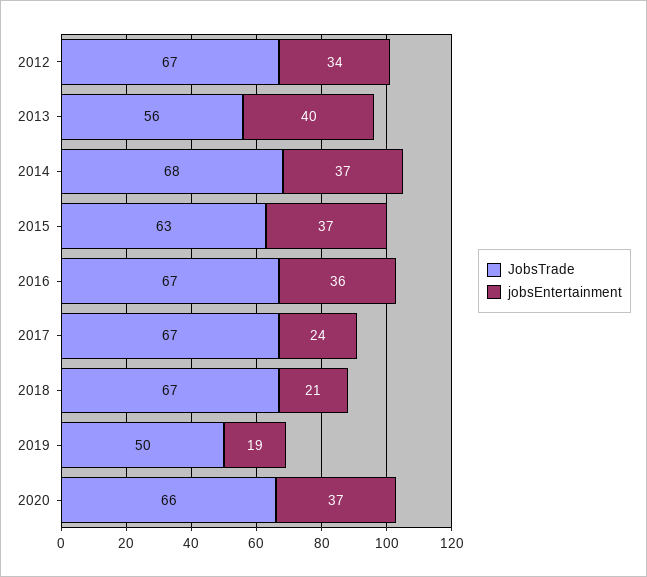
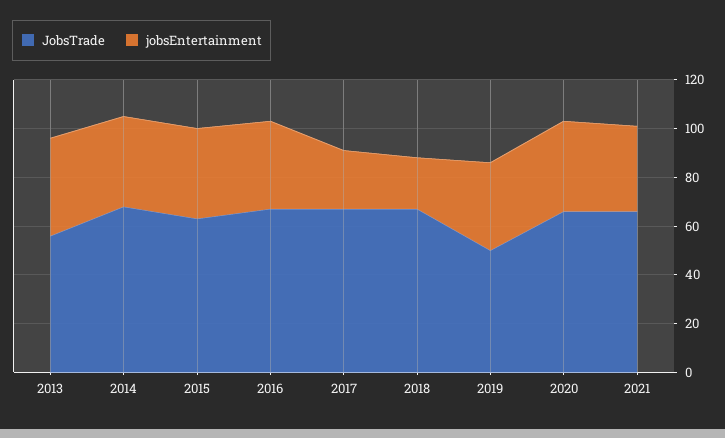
JobsTrade, 2012: 67 -> none
jobsEntertainment, 2012: 34 -> none
jobsEntertainment, 2019: 19 -> 35
JobsTrade, 2021: none -> 65
jobsEntertainment, 2021: none -> 35

